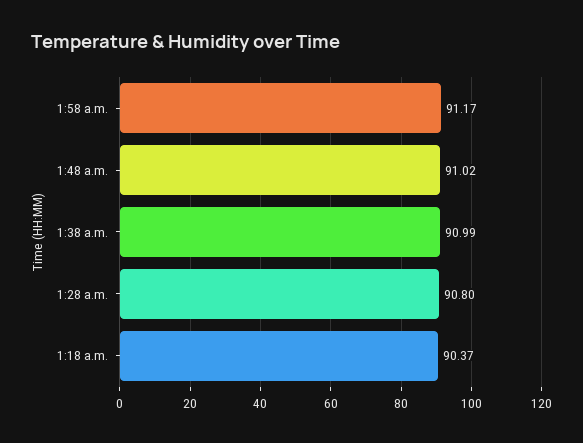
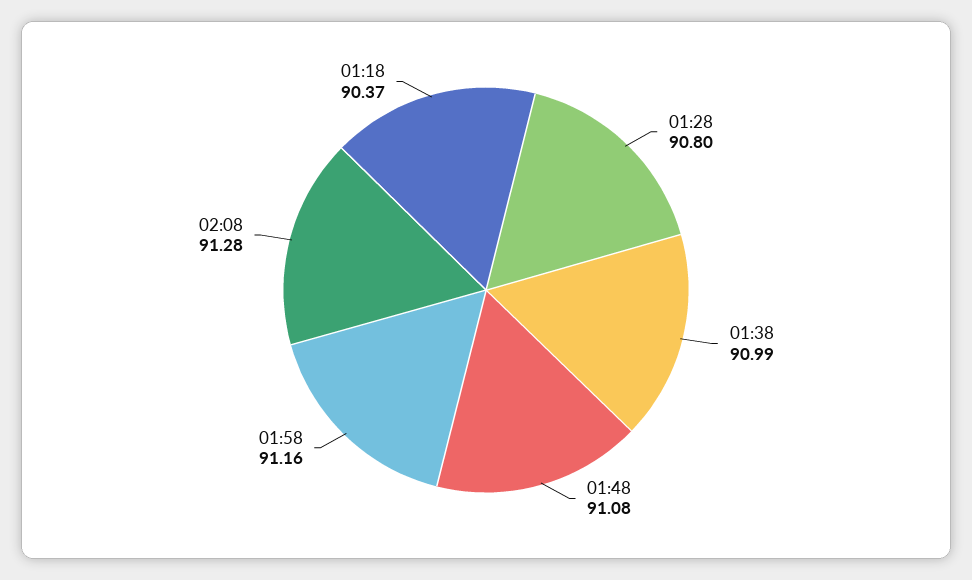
1:58 a.m.: 91.17 -> 91.16
1:48 a.m.: 91.02 -> 91.08
02:08: none -> 91.28

